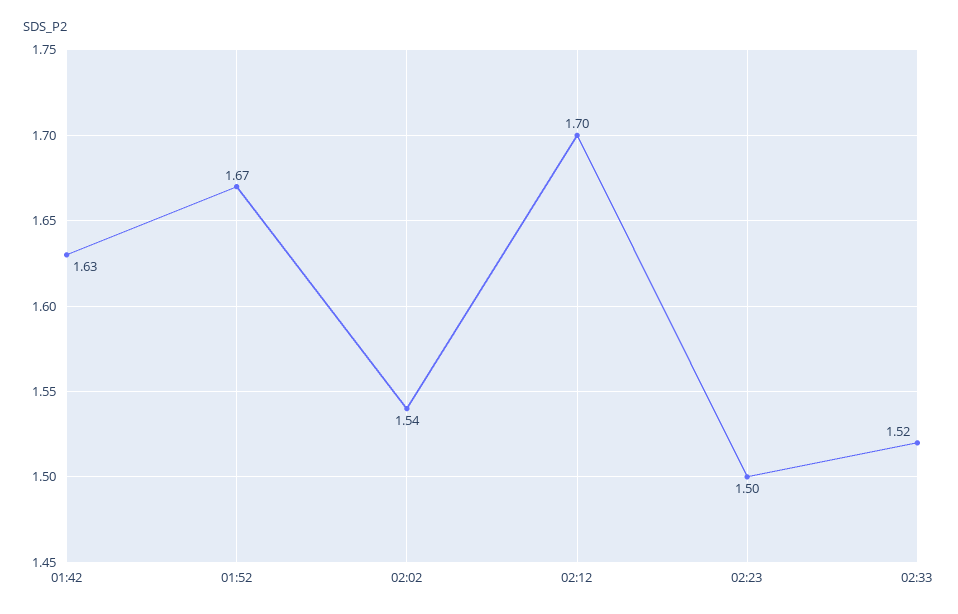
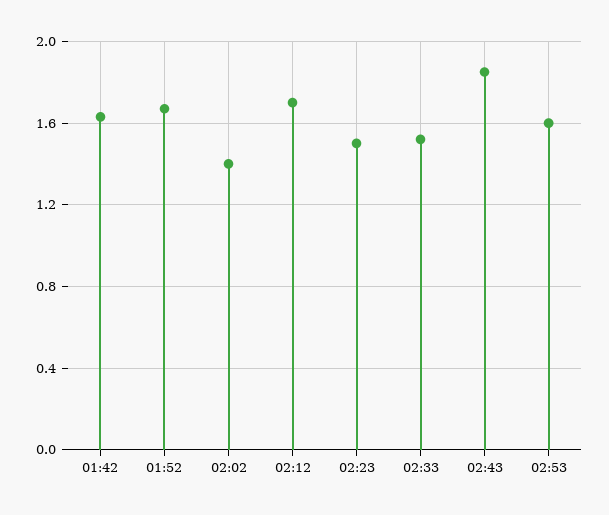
02:02: 1.54 -> 1.4
02:43: none -> 1.85
02:53: none -> 1.6

